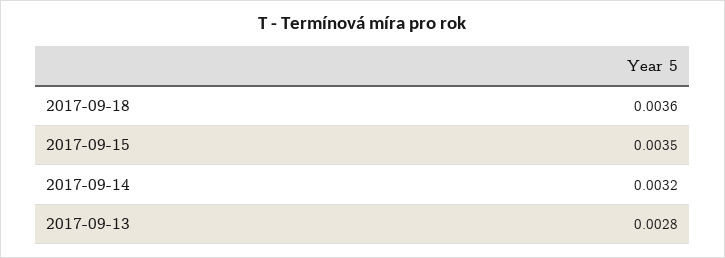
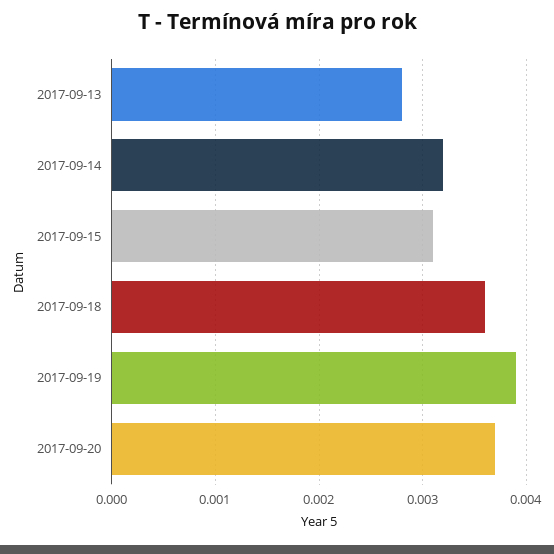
2017-09-15: 0.0035 -> 0.0031
2017-09-19: none -> 0.0039
2017-09-20: none -> 0.0037

